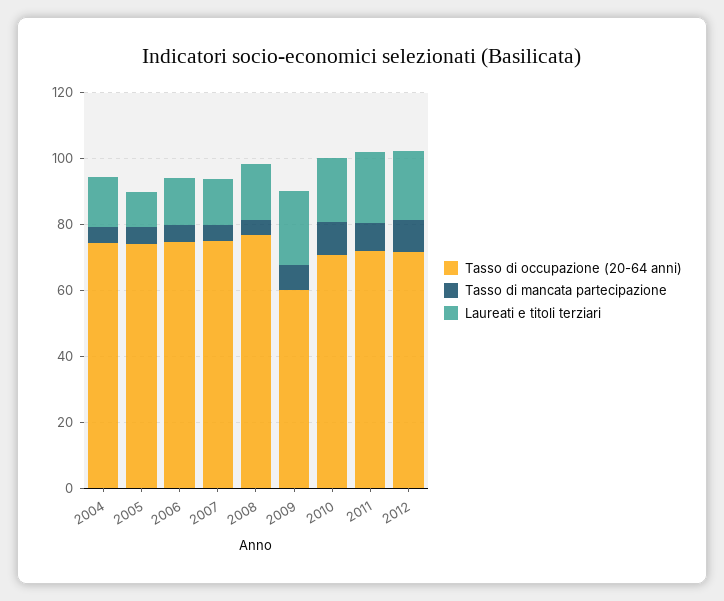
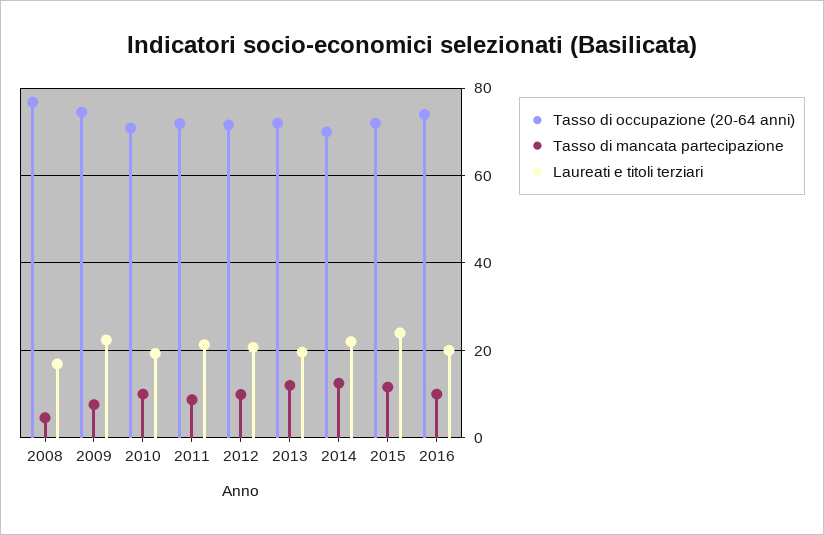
Tasso di occupazione (20-64 anni), 2004: 75 -> none
Tasso di mancata partecipazione, 2004: 5 -> none
Laureati e titoli terziari, 2004: 15 -> none
Tasso di occupazione (20-64 anni), 2005: 75 -> none
Tasso di mancata partecipazione, 2005: 5 -> none
Laureati e titoli terziari, 2005: 10 -> none
Tasso di occupazione (20-64 anni), 2006: 75 -> none
Tasso di mancata partecipazione, 2006: 5 -> none
Laureati e titoli terziari, 2006: 15 -> none
Tasso di occupazione (20-64 anni), 2007: 75 -> none
Tasso di mancata partecipazione, 2007: 5 -> none
Laureati e titoli terziari, 2007: 15 -> none
Tasso di occupazione (20-64 anni), 2009: 60 -> 74
Tasso di occupazione (20-64 anni), 2013: none -> 72
Tasso di mancata partecipazione, 2013: none -> 12
Laureati e titoli terziari, 2013: none -> 20
Tasso di occupazione (20-64 anni), 2014: none -> 70
Tasso di mancata partecipazione, 2014: none -> 12
Laureati e titoli terziari, 2014: none -> 22
Tasso di occupazione (20-64 anni), 2015: none -> 72
Tasso di mancata partecipazione, 2015: none -> 12
Laureati e titoli terziari, 2015: none -> 24
Tasso di occupazione (20-64 anni), 2016: none -> 74
Tasso di mancata partecipazione, 2016: none -> 10
Laureati e titoli terziari, 2016: none -> 20

